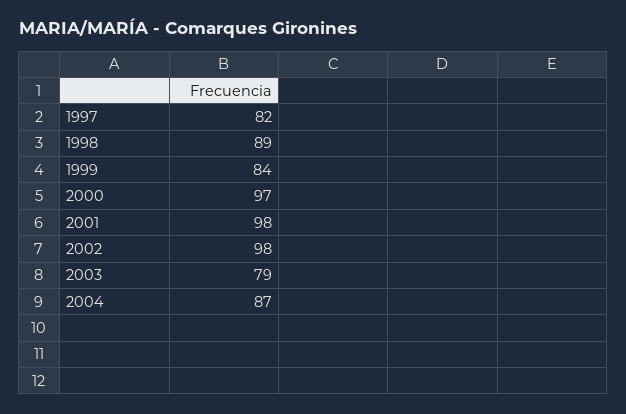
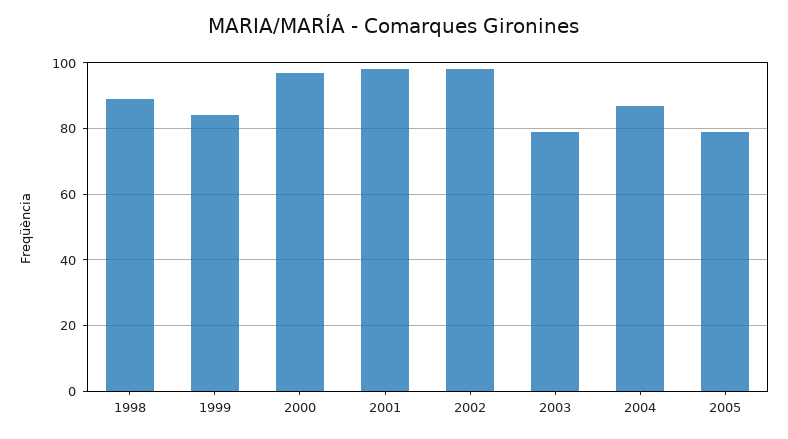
1997: 82 -> none
2005: none -> 80

